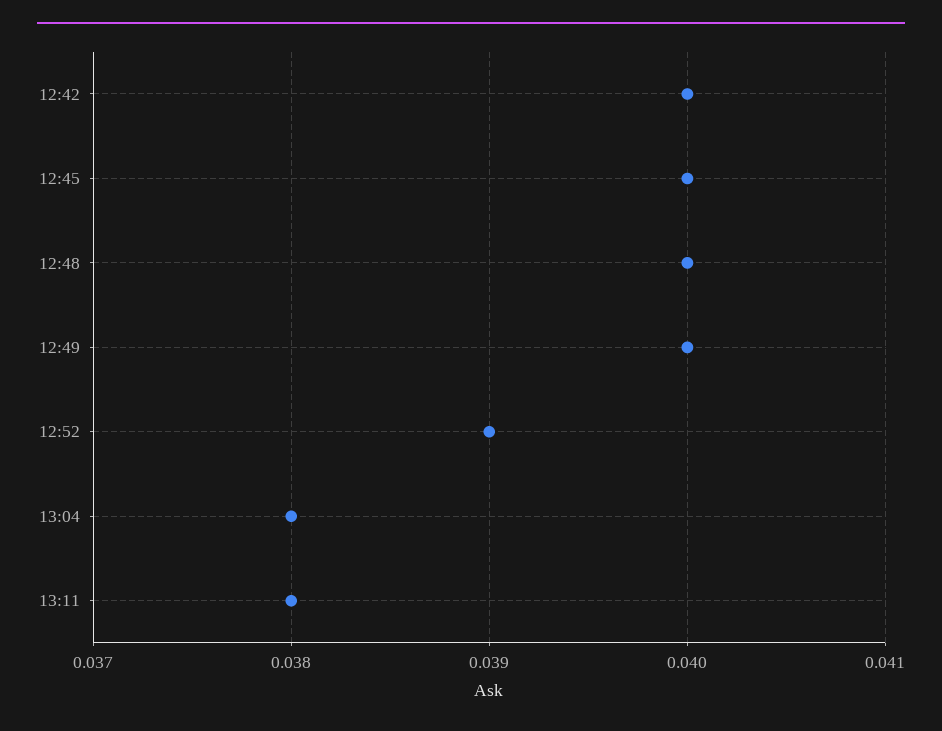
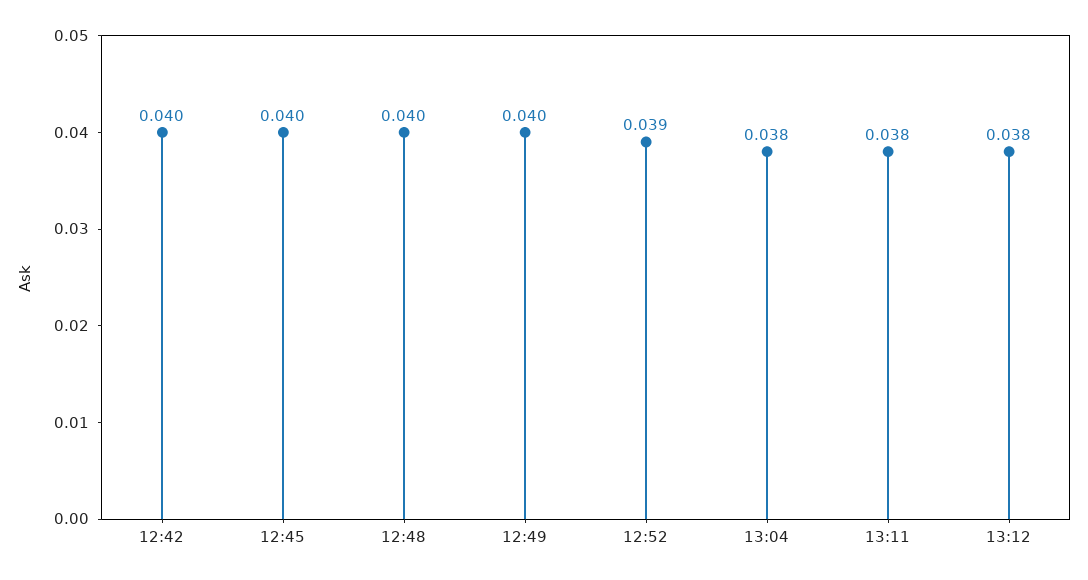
13:12: none -> 0.038

